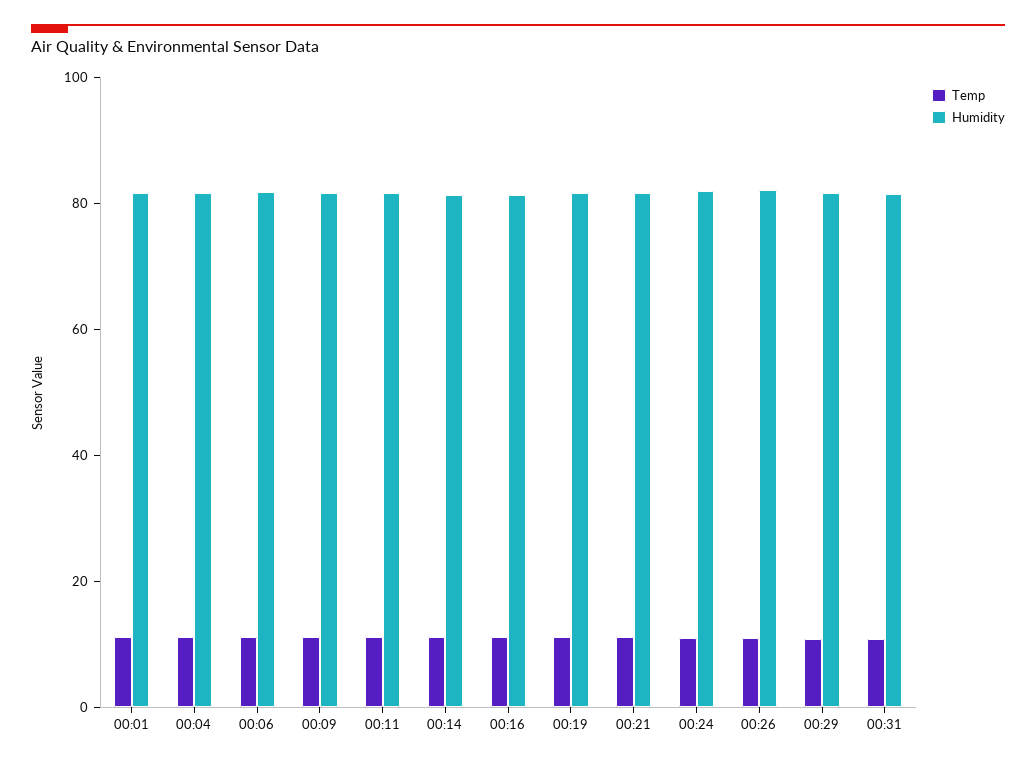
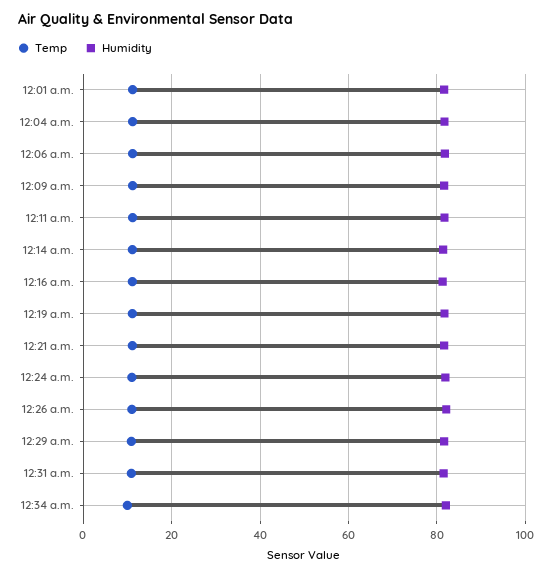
Temp, 12:34 a.m.: none -> 10
Humidity, 12:34 a.m.: none -> 82

